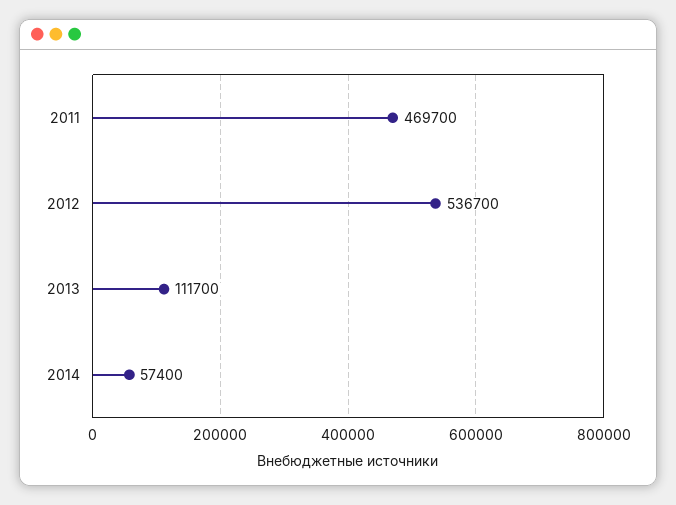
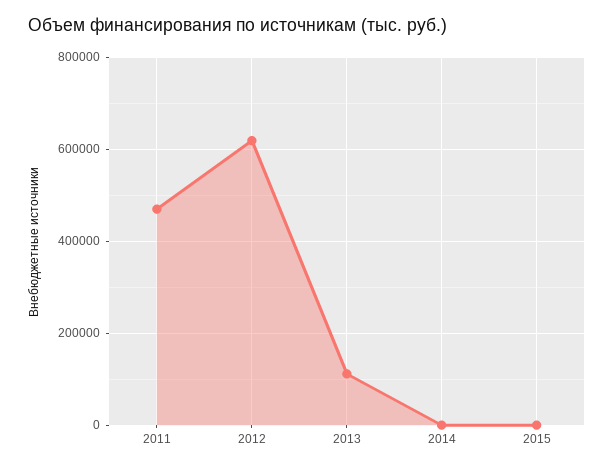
2012: 536700 -> 620000
2014: 57400 -> 0
2015: none -> 0

